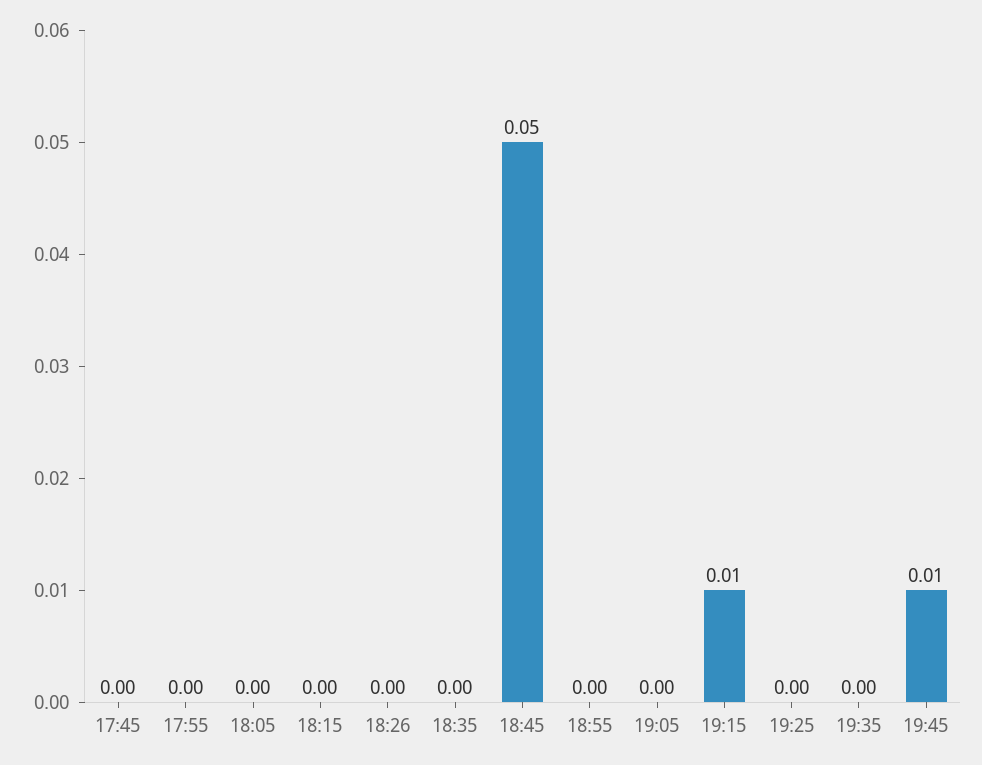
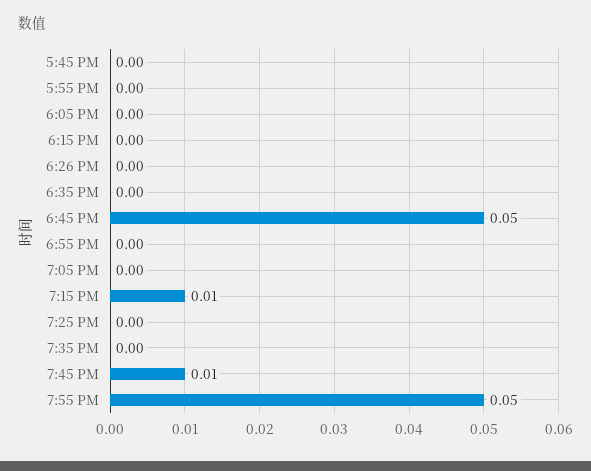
7:55 PM: none -> 0.05

